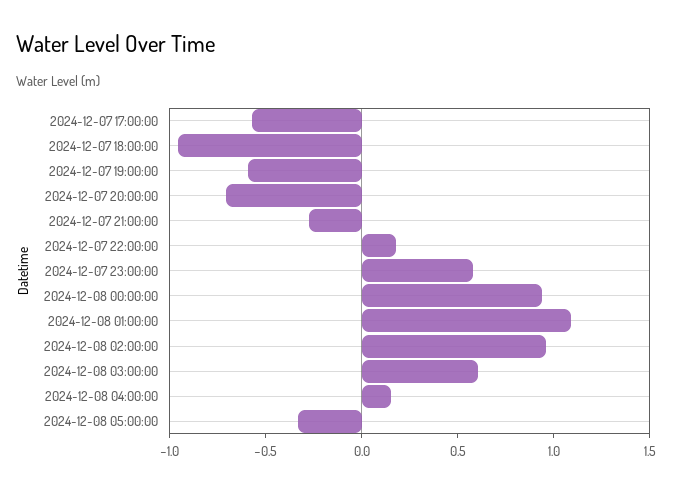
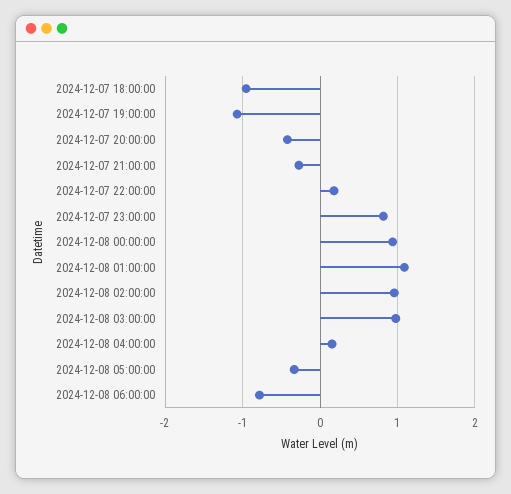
2024-12-07 17:00:00: -0.6 -> none
2024-12-07 19:00:00: -0.6 -> -1.1
2024-12-07 20:00:00: -0.7 -> -0.4
2024-12-07 23:00:00: 0.6 -> 0.8
2024-12-08 03:00:00: 0.6 -> 1
2024-12-08 06:00:00: none -> -0.8

